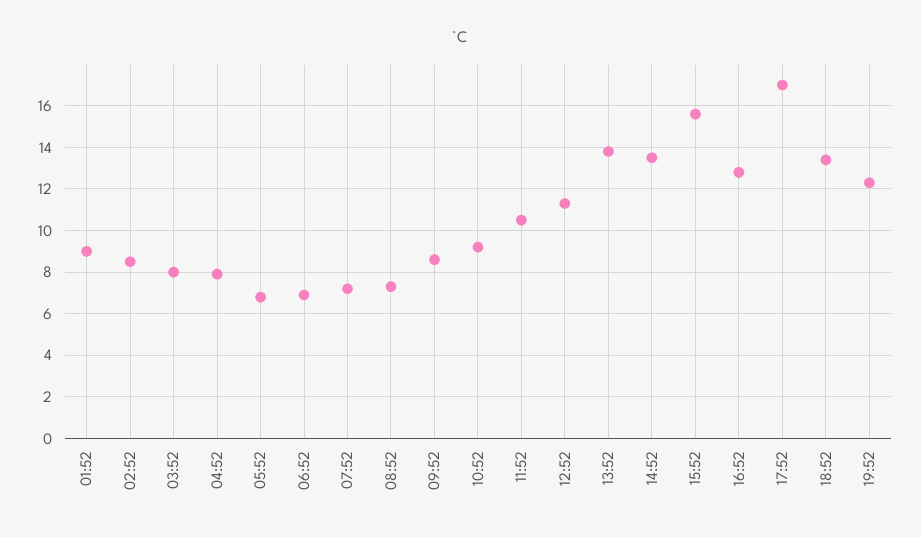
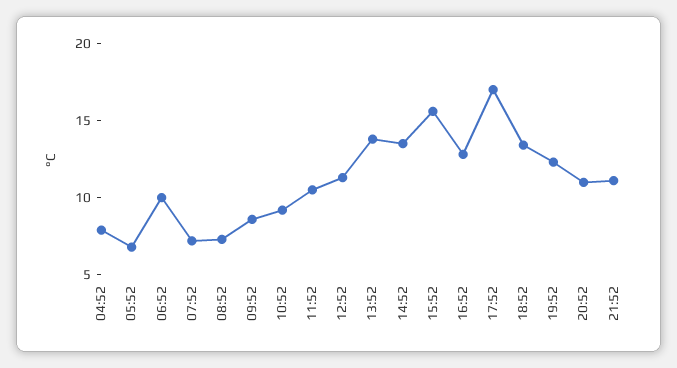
01:52: 9 -> none
02:52: 8.5 -> none
03:52: 8 -> none
06:52: 7 -> 10
20:52: none -> 11
21:52: none -> 11

